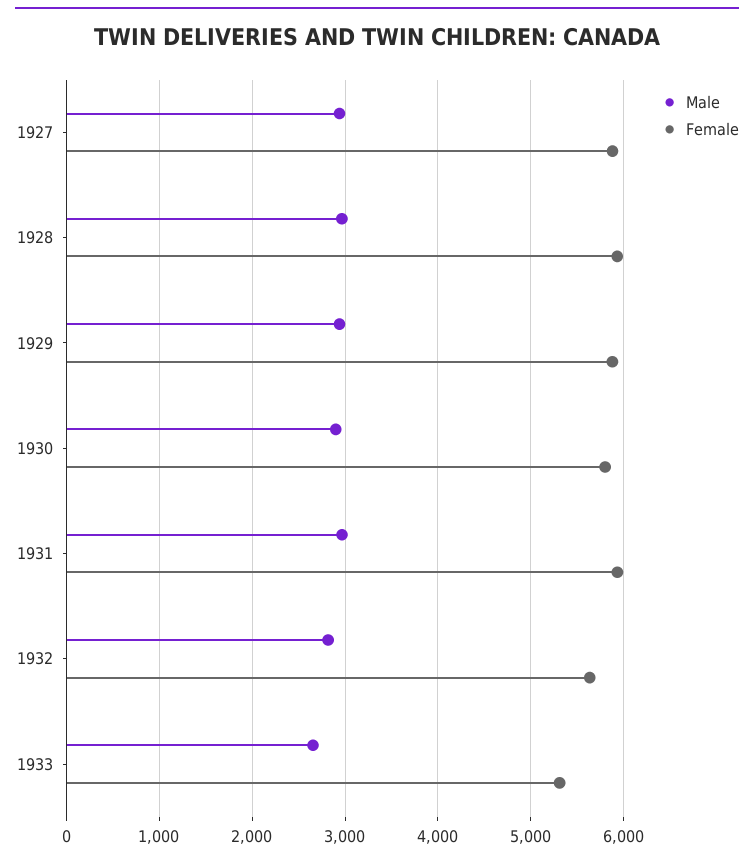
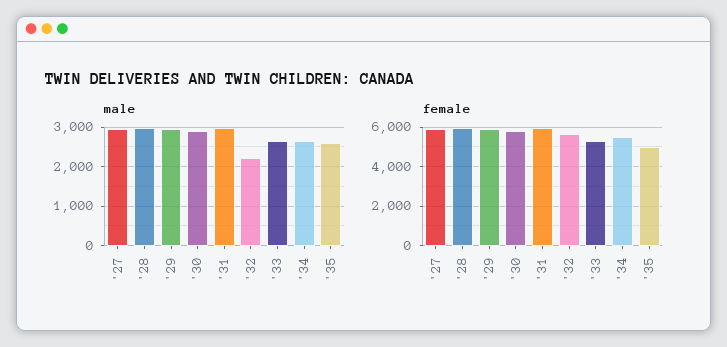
Male, 1932: 2800 -> 2200
Male, '34: none -> 2600
Male, '35: none -> 2600
Female, '34: none -> 5500
Female, '35: none -> 5000

